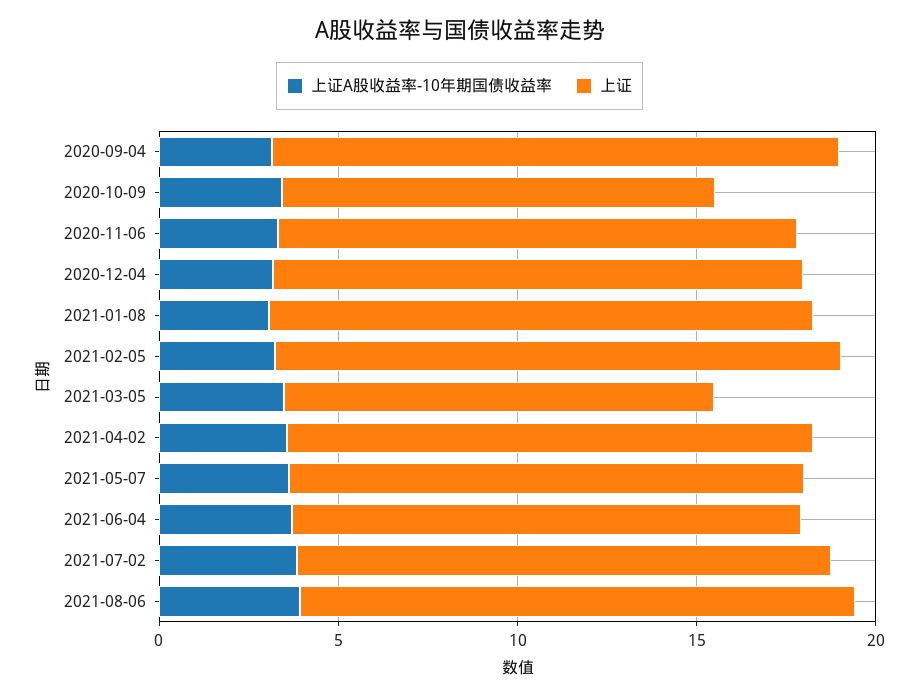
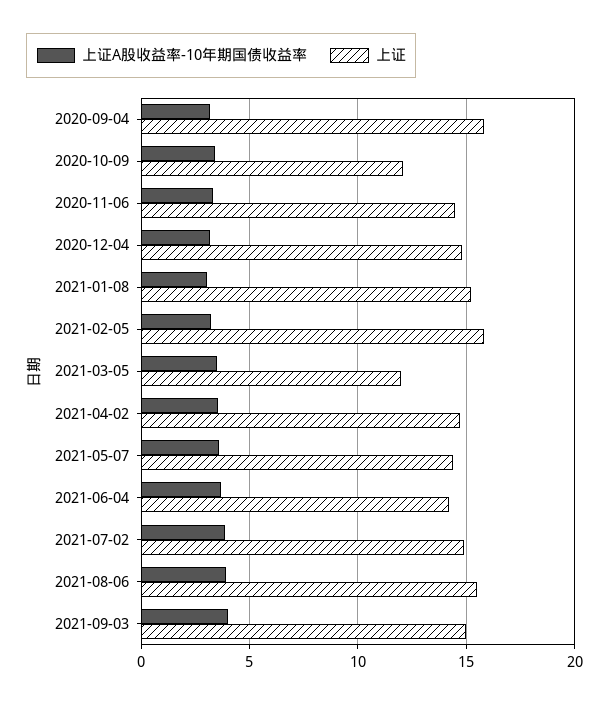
上证A股收益率-10年期国债收益率, 2021-09-03: none -> 4
上证, 2021-09-03: none -> 15

